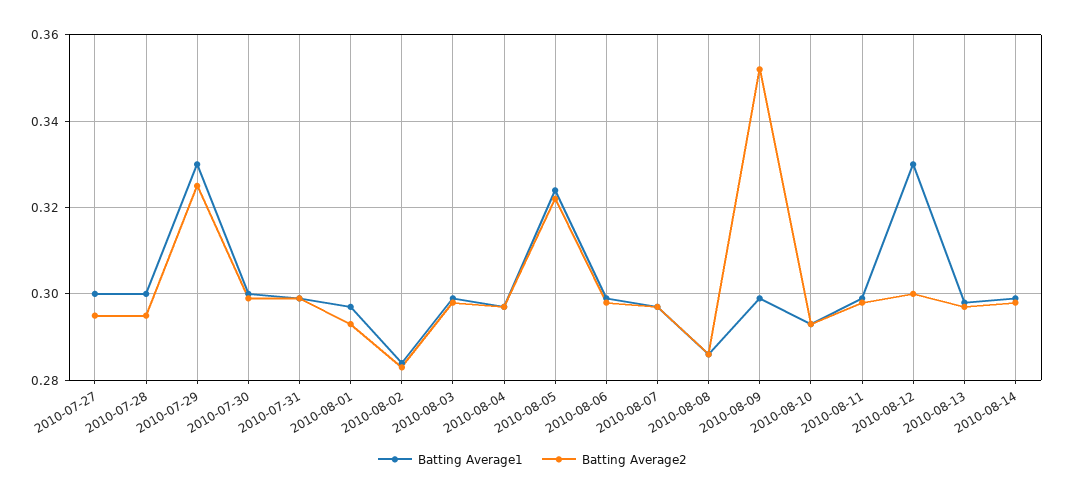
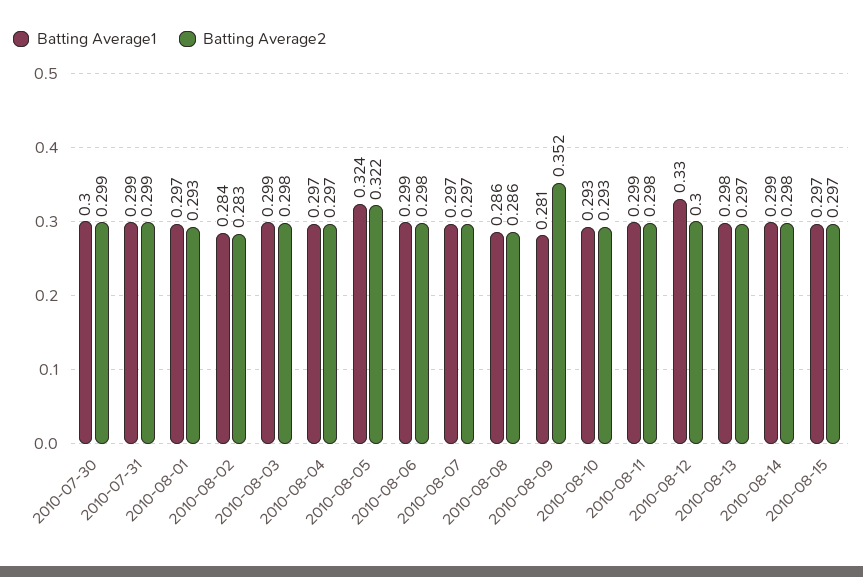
Batting Average1, 2010-07-27: 0.3 -> none
Batting Average2, 2010-07-27: 0.295 -> none
Batting Average1, 2010-07-28: 0.3 -> none
Batting Average2, 2010-07-28: 0.295 -> none
Batting Average1, 2010-07-29: 0.33 -> none
Batting Average2, 2010-07-29: 0.325 -> none
Batting Average1, 2010-08-09: 0.3 -> 0.281
Batting Average1, 2010-08-15: none -> 0.297
Batting Average2, 2010-08-15: none -> 0.297

